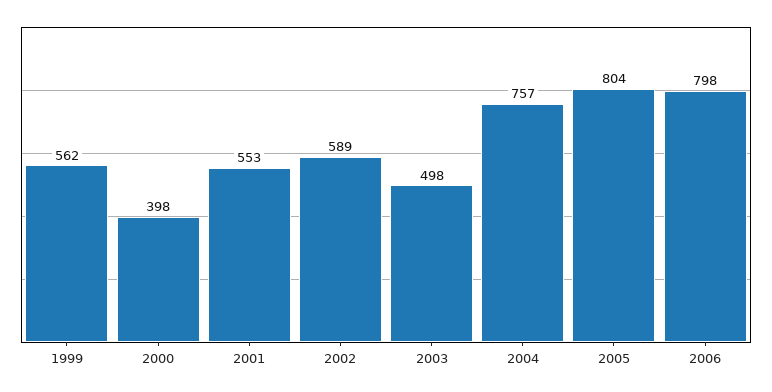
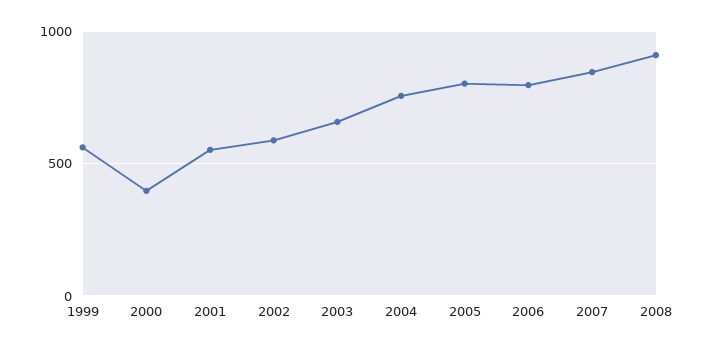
2003: 498 -> 650
2007: none -> 850
2008: none -> 900

